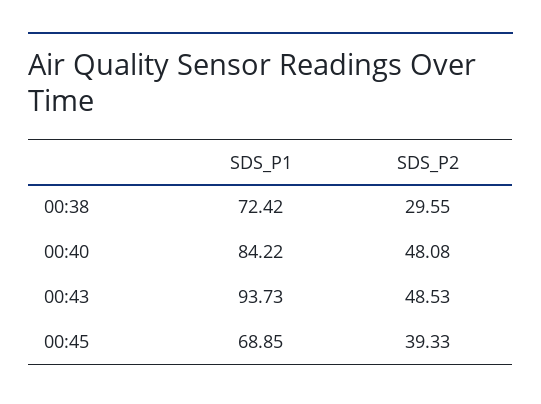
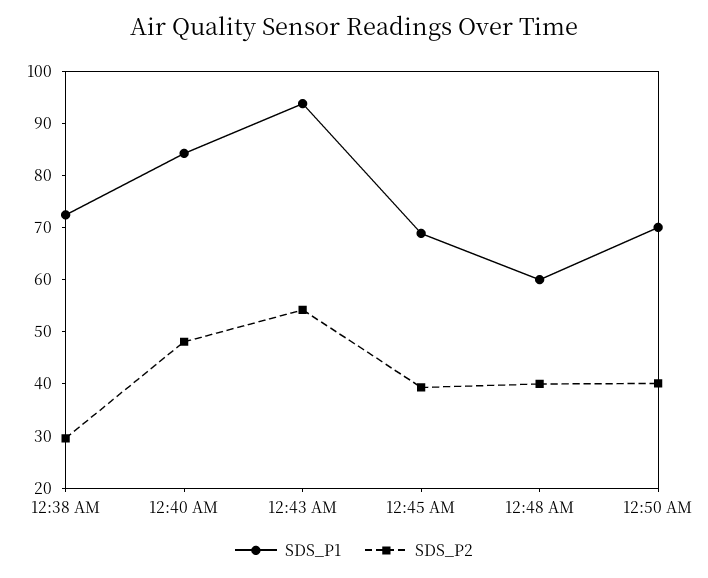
SDS_P2, 00:43: 48.53 -> 54
SDS_P1, 12:48 AM: none -> 60
SDS_P2, 12:48 AM: none -> 40
SDS_P1, 12:50 AM: none -> 70
SDS_P2, 12:50 AM: none -> 40

